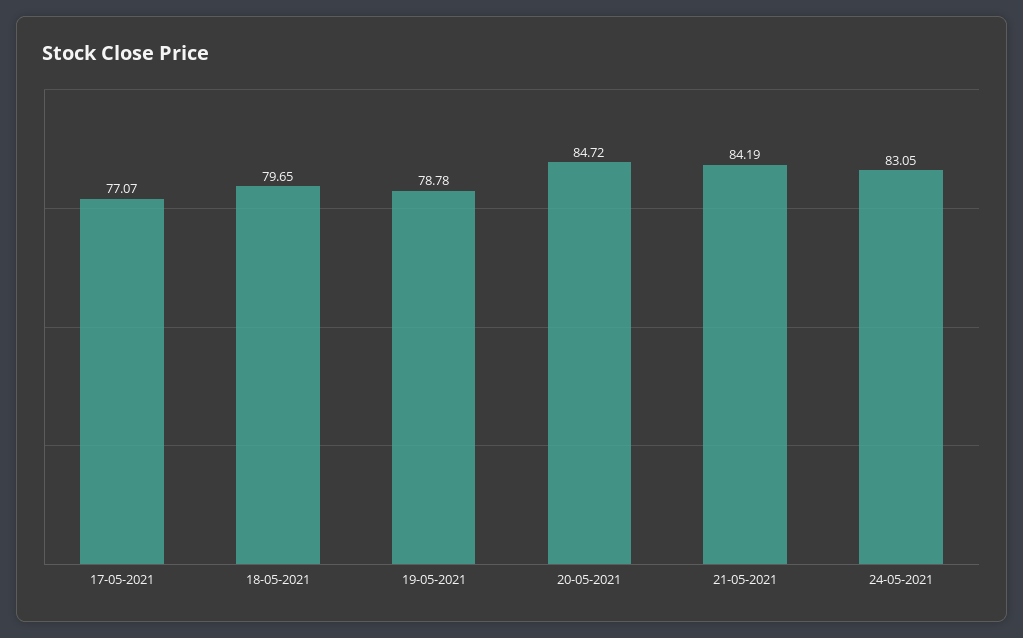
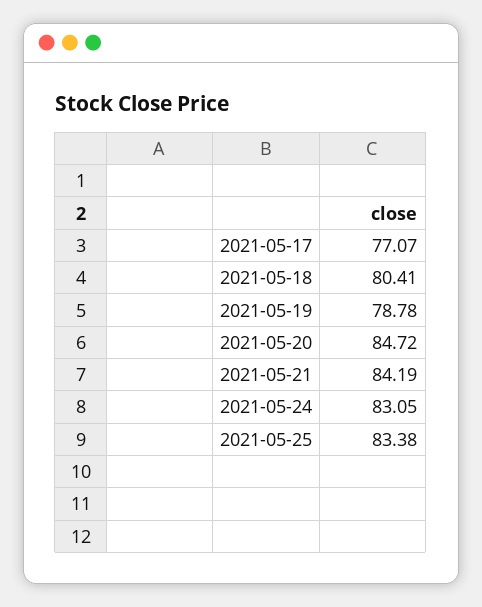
18-05-2021: 79.65 -> 80.41
2021-05-25: none -> 83.38

